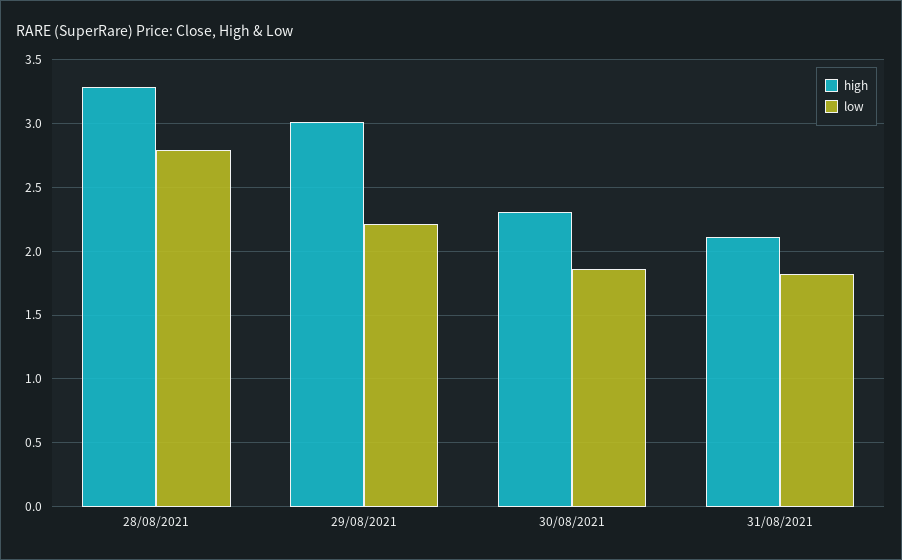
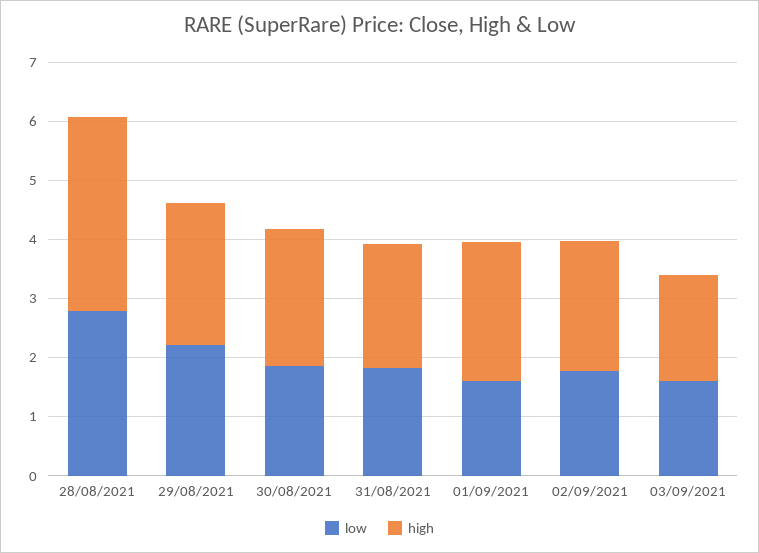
high, 29/08/2021: 3 -> 2.4
low, 01/09/2021: none -> 1.6
high, 01/09/2021: none -> 2.4
low, 02/09/2021: none -> 1.8
high, 02/09/2021: none -> 2.2
low, 03/09/2021: none -> 1.6
high, 03/09/2021: none -> 1.8

